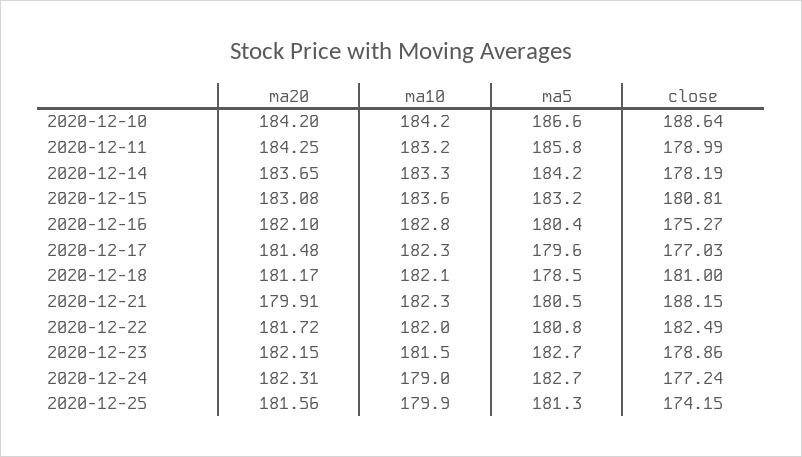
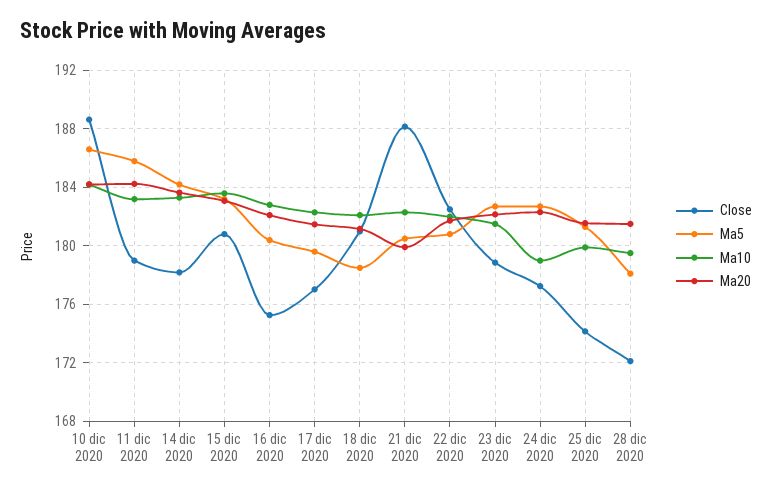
close, 28 dic 2020: none -> 172
ma5, 28 dic 2020: none -> 178
ma10, 28 dic 2020: none -> 179.5
ma20, 28 dic 2020: none -> 181.5

